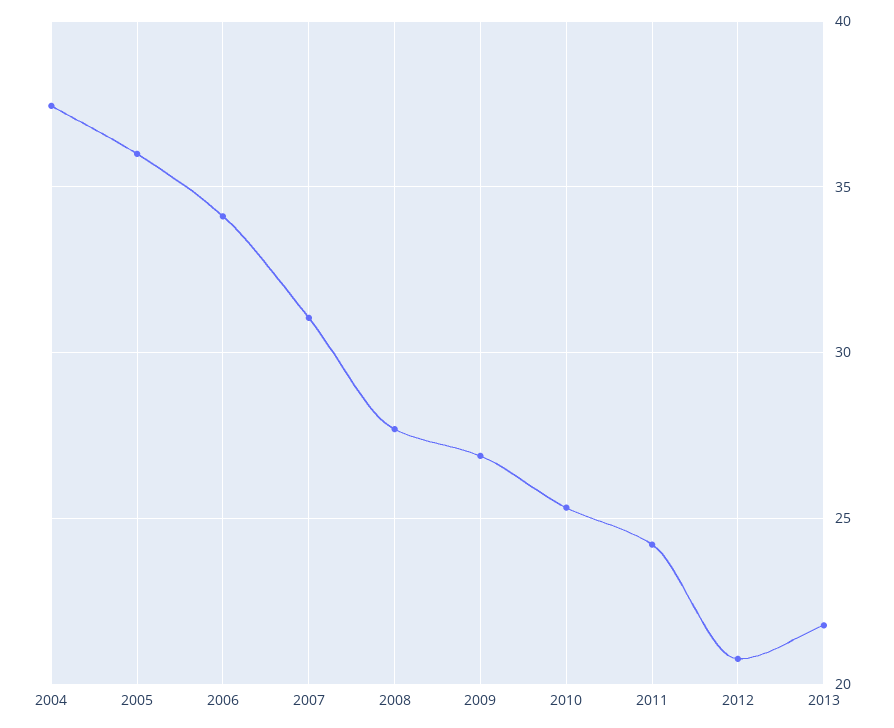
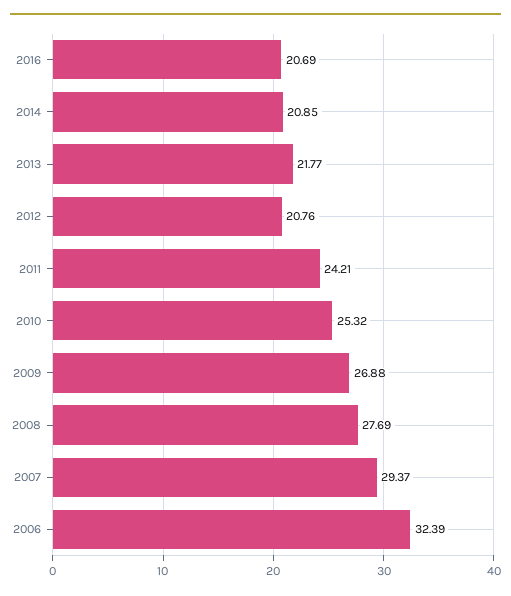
2004: 37.5 -> none
2005: 36 -> none
2006: 34 -> 32.39
2007: 31 -> 29.37
2016: none -> 20.69
2014: none -> 20.85

